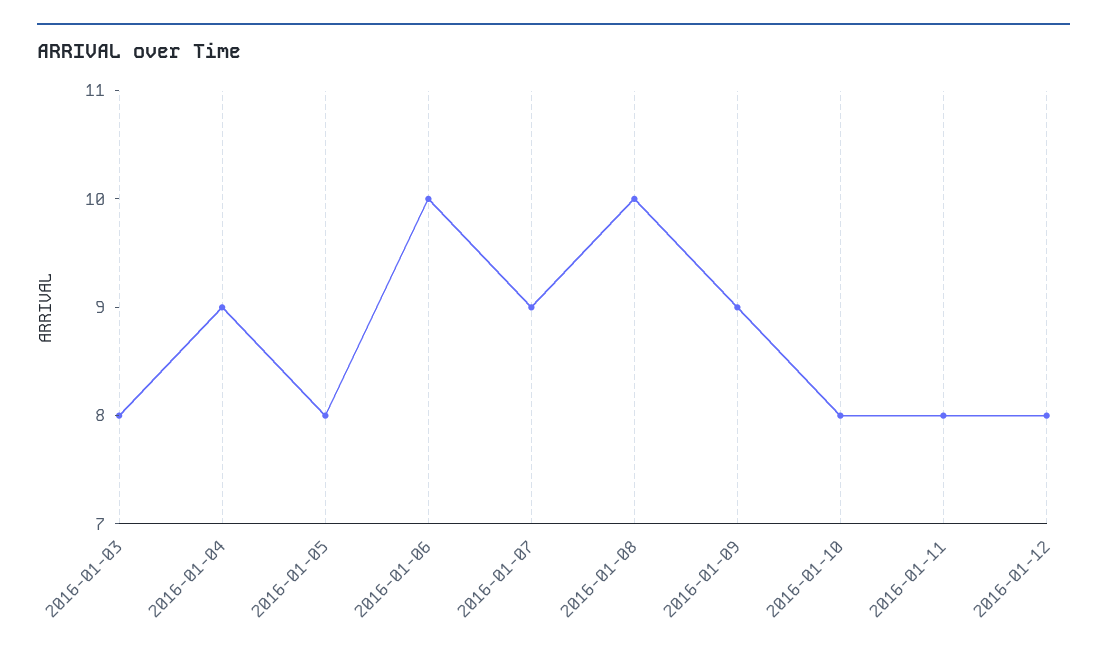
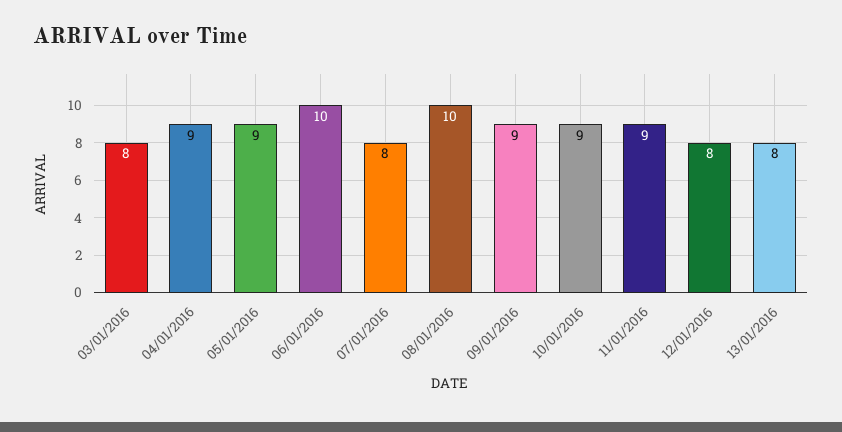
2016-01-05: 8 -> 9
2016-01-07: 9 -> 8
2016-01-10: 8 -> 9
2016-01-11: 8 -> 9
13/01/2016: none -> 8

